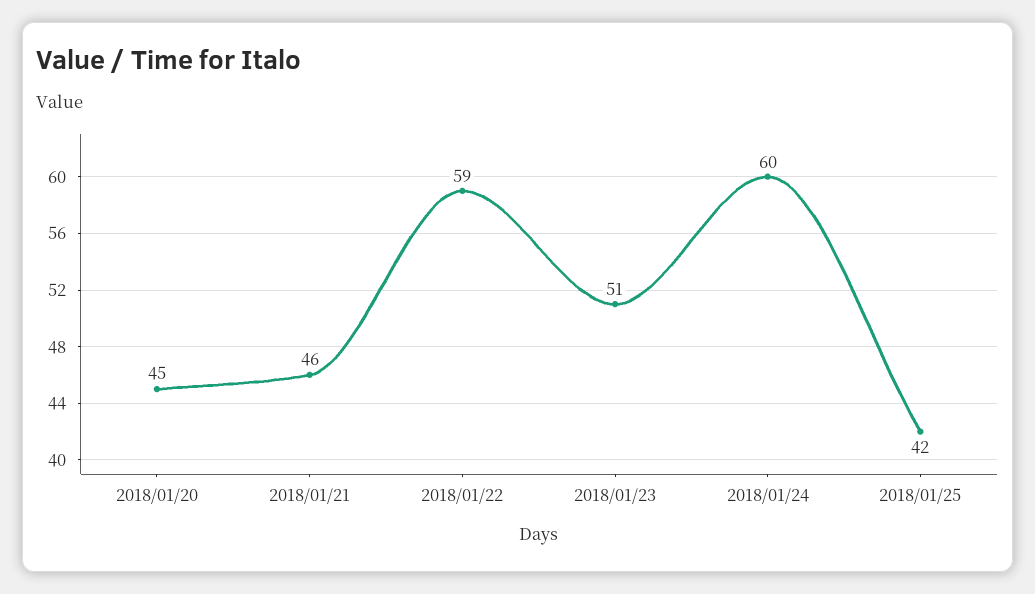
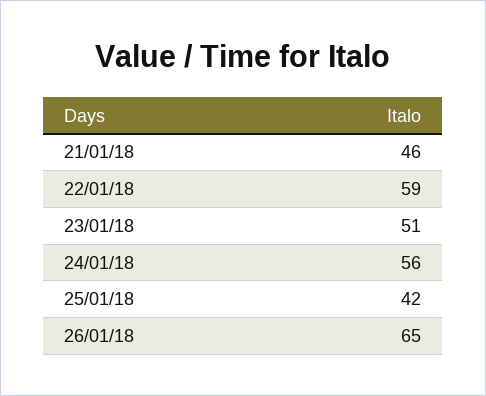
2018/01/20: 45 -> none
2018/01/24: 60 -> 56
26/01/18: none -> 65

